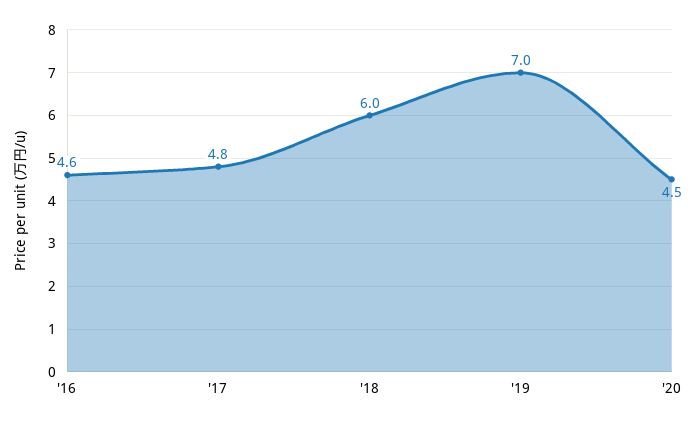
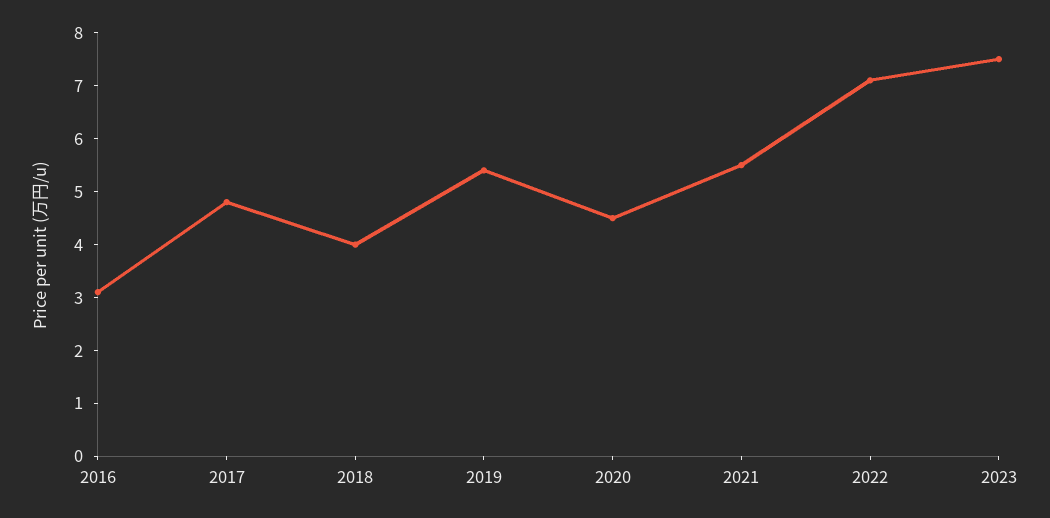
'16: 4.6 -> 3
'18: 6 -> 4
'19: 7 -> 5.5
2021: none -> 5.5
2022: none -> 7
2023: none -> 7.5

